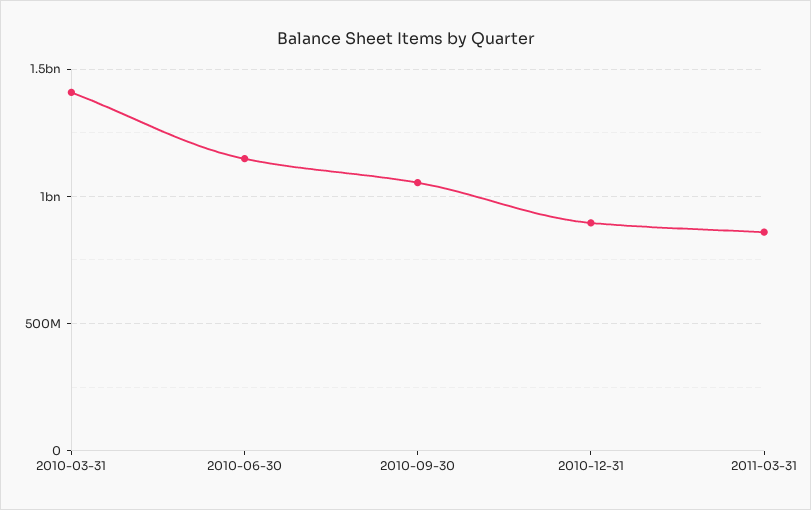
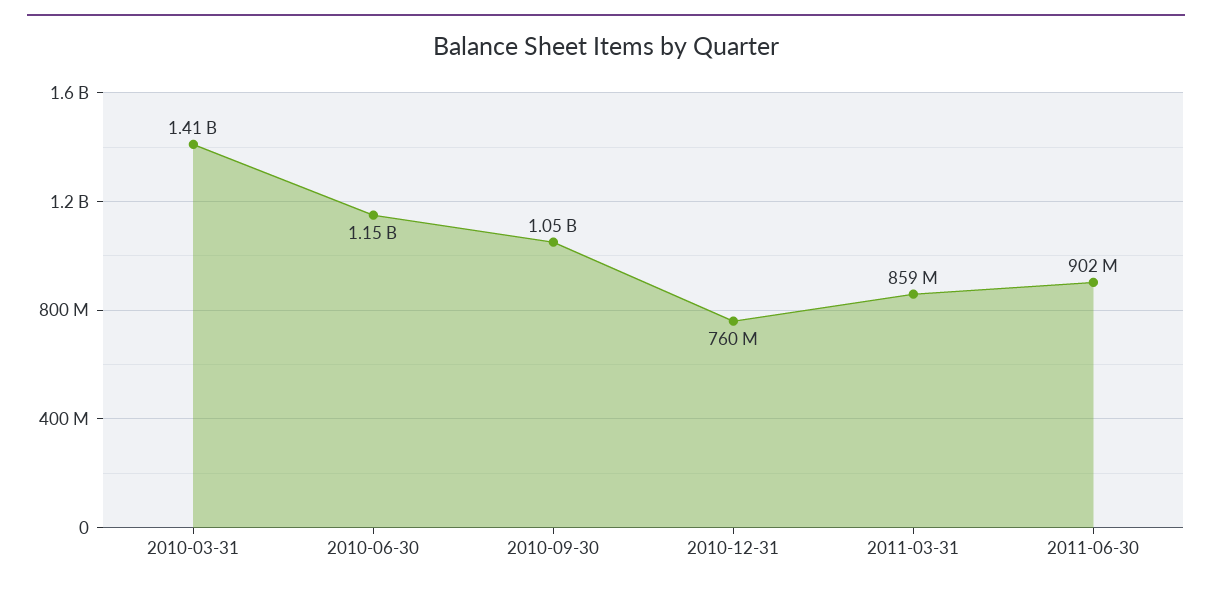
2010-12-31: 900000000 -> 760000000
2011-06-30: none -> 902000000

